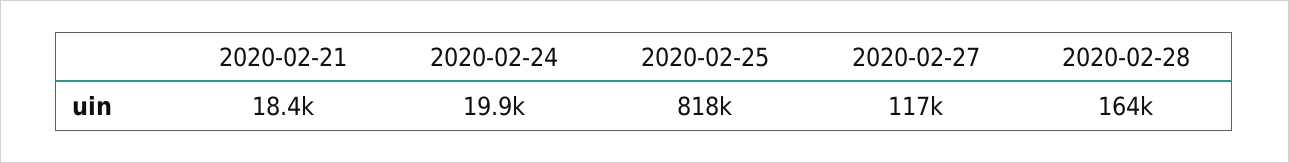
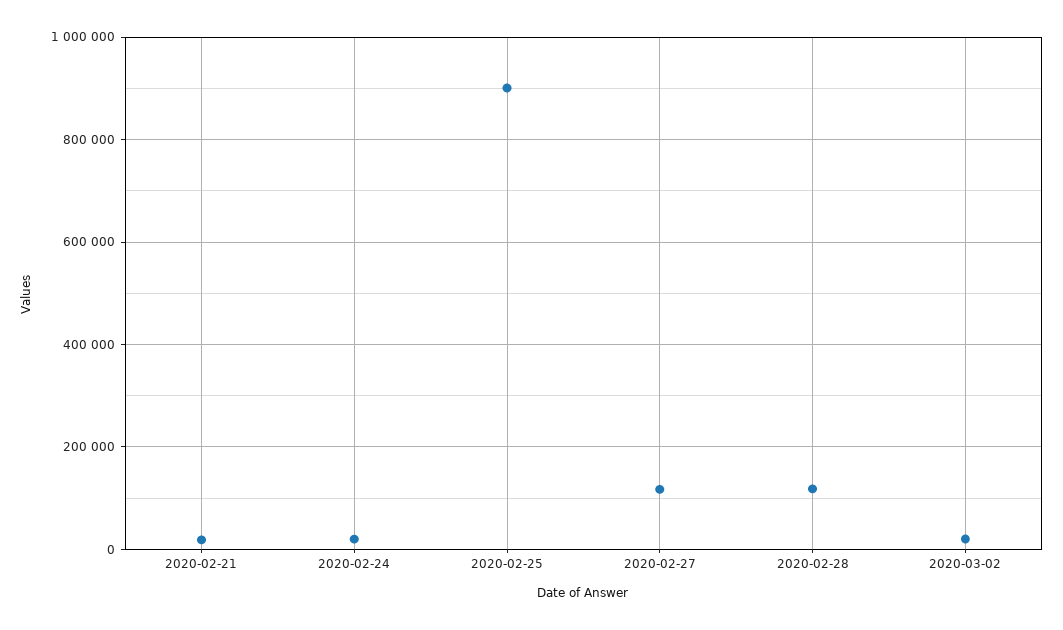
2020-02-25: 818000 -> 900000
2020-02-28: 164000 -> 120000
2020-03-02: none -> 20000

